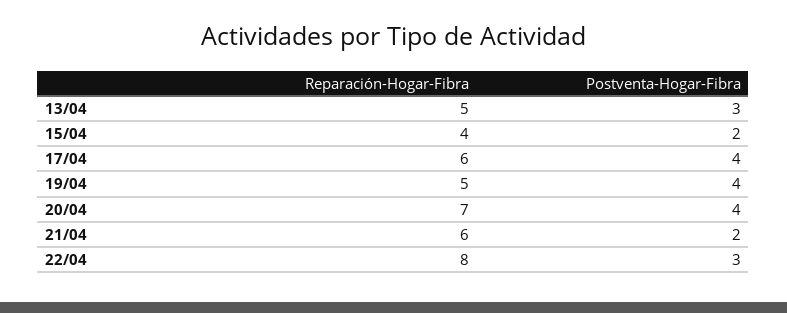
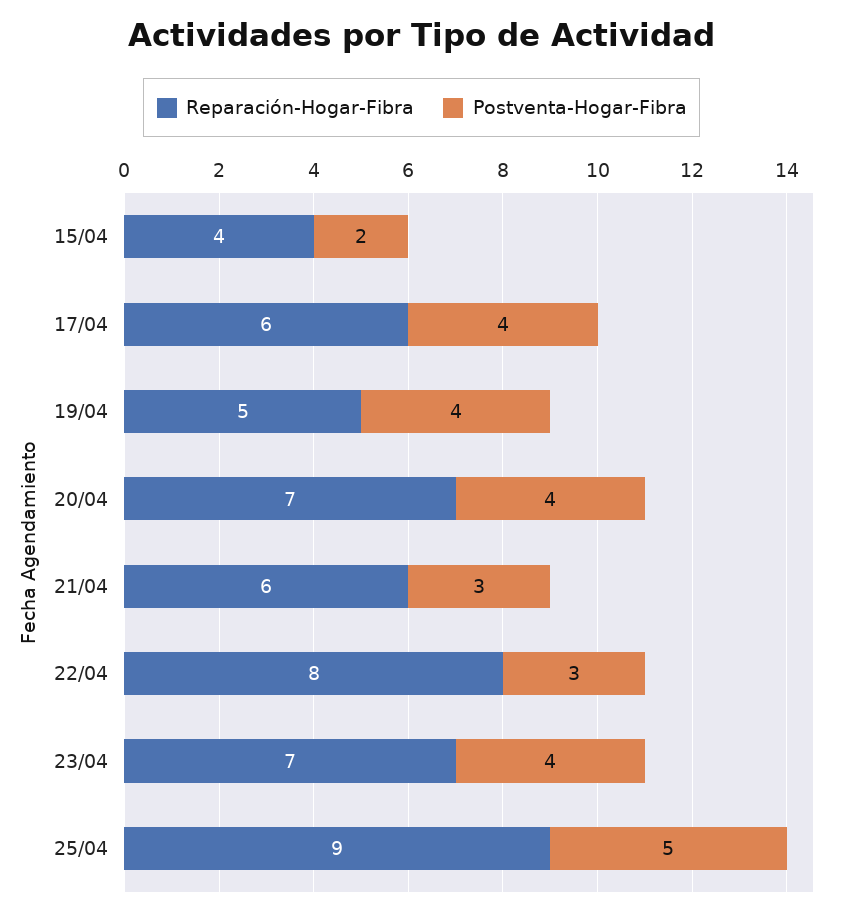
Reparación-Hogar-Fibra, 13/04: 5 -> none
Postventa-Hogar-Fibra, 13/04: 3 -> none
Postventa-Hogar-Fibra, 21/04: 2 -> 3
Reparación-Hogar-Fibra, 23/04: none -> 7
Postventa-Hogar-Fibra, 23/04: none -> 4
Reparación-Hogar-Fibra, 25/04: none -> 9
Postventa-Hogar-Fibra, 25/04: none -> 5

